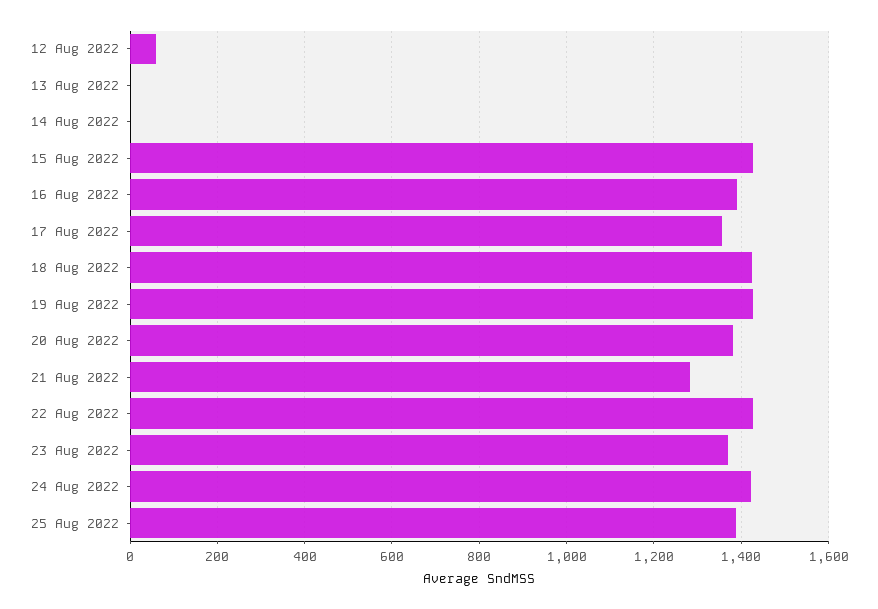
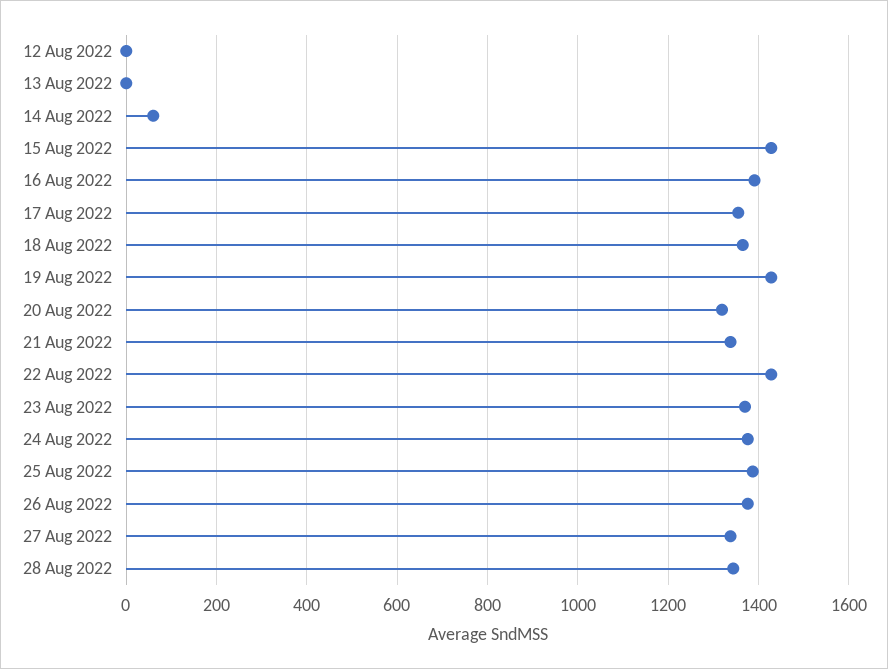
12 Aug 2022: 60 -> 0
14 Aug 2022: 0 -> 60
18 Aug 2022: 1420 -> 1360
20 Aug 2022: 1380 -> 1320
21 Aug 2022: 1280 -> 1340
24 Aug 2022: 1420 -> 1380
26 Aug 2022: none -> 1380
27 Aug 2022: none -> 1340
28 Aug 2022: none -> 1340

